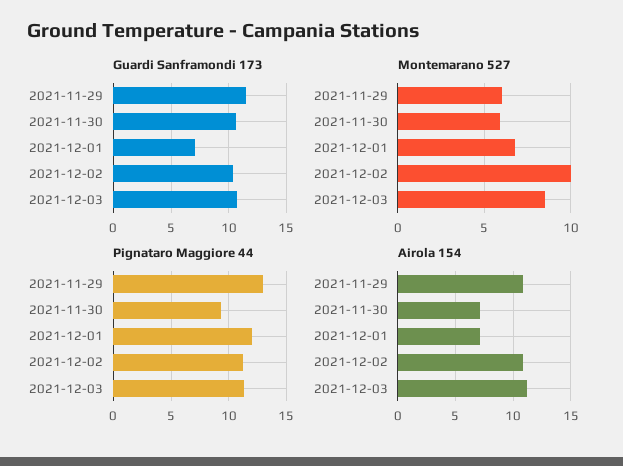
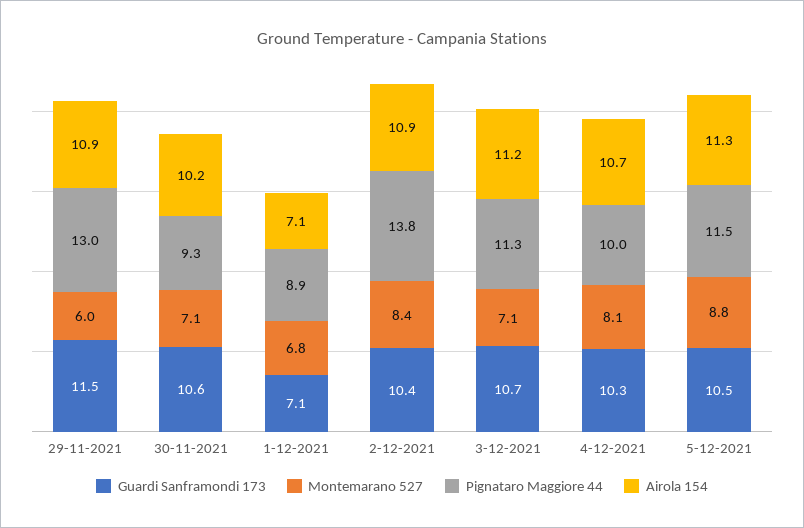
Montemarano 527, 2021-11-30: 6 -> 7.1
Montemarano 527, 2021-12-02: 10 -> 8.4
Montemarano 527, 2021-12-03: 8.5 -> 7.1
Pignataro Maggiore 44, 2021-12-01: 12 -> 8.9
Pignataro Maggiore 44, 2021-12-02: 11 -> 13.8
Airola 154, 2021-11-30: 7 -> 10.2
Guardi Sanframondi 173, 4-12-2021: none -> 10.3
Montemarano 527, 4-12-2021: none -> 8.1
Pignataro Maggiore 44, 4-12-2021: none -> 10
Airola 154, 4-12-2021: none -> 10.7
Guardi Sanframondi 173, 5-12-2021: none -> 10.5
Montemarano 527, 5-12-2021: none -> 8.8
Pignataro Maggiore 44, 5-12-2021: none -> 11.5
Airola 154, 5-12-2021: none -> 11.3

